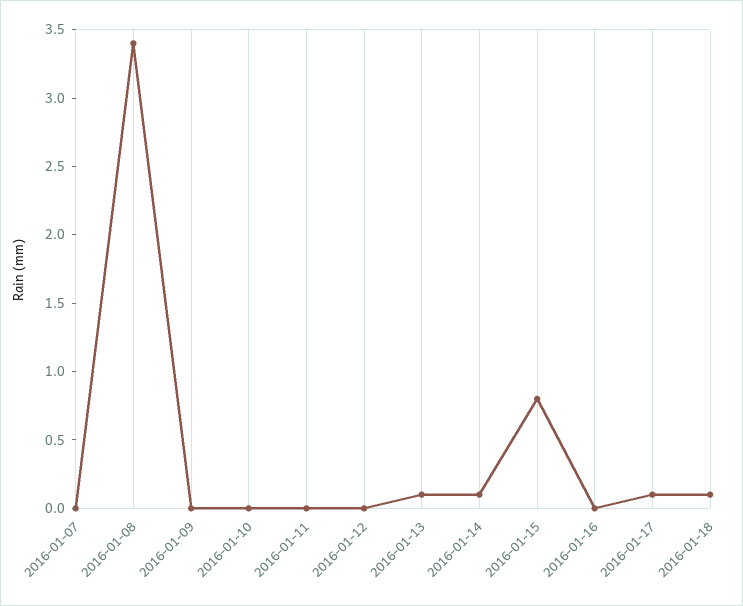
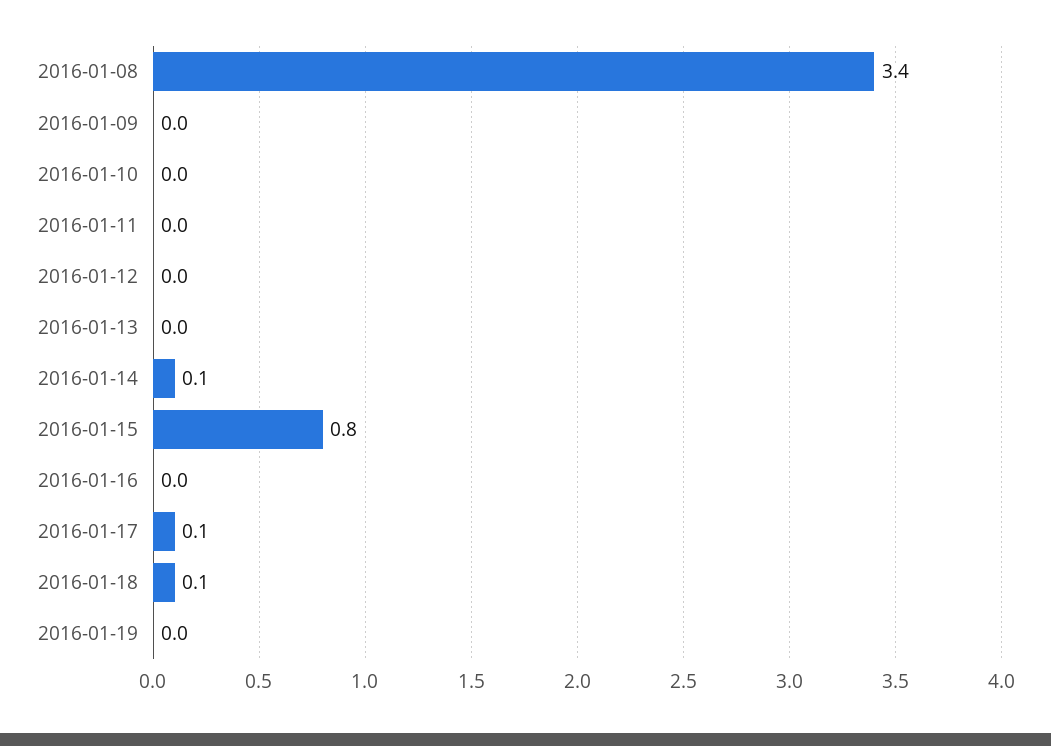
2016-01-07: 0 -> none
2016-01-13: 0.1 -> 0
2016-01-19: none -> 0

